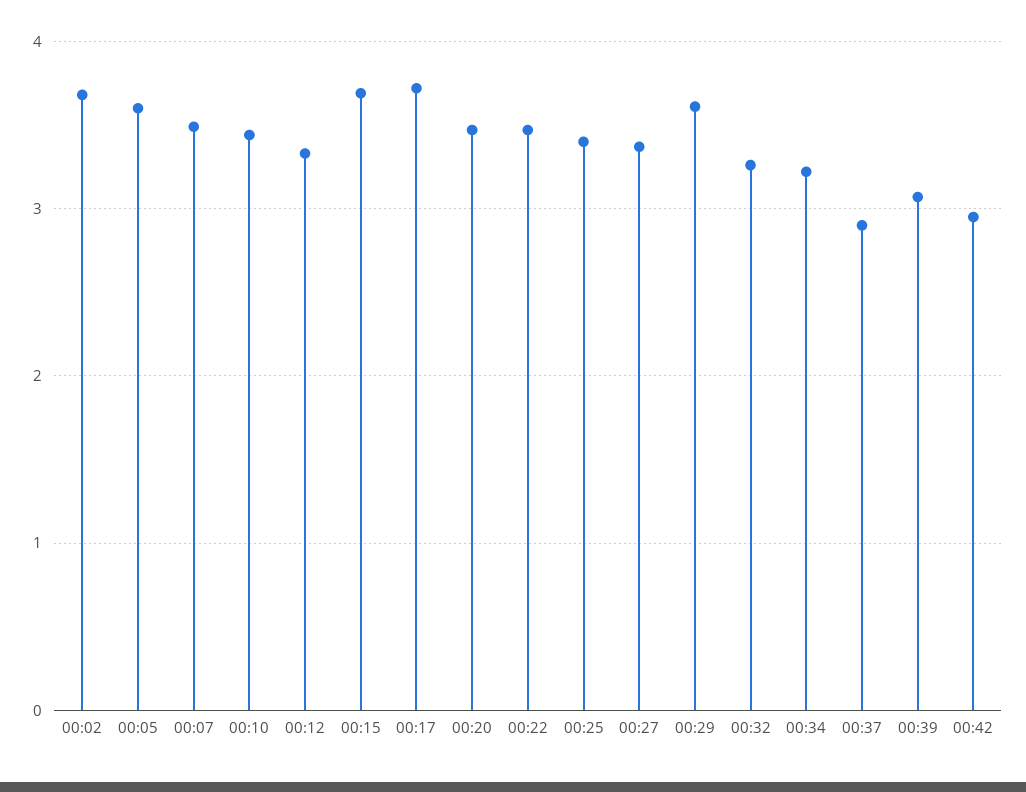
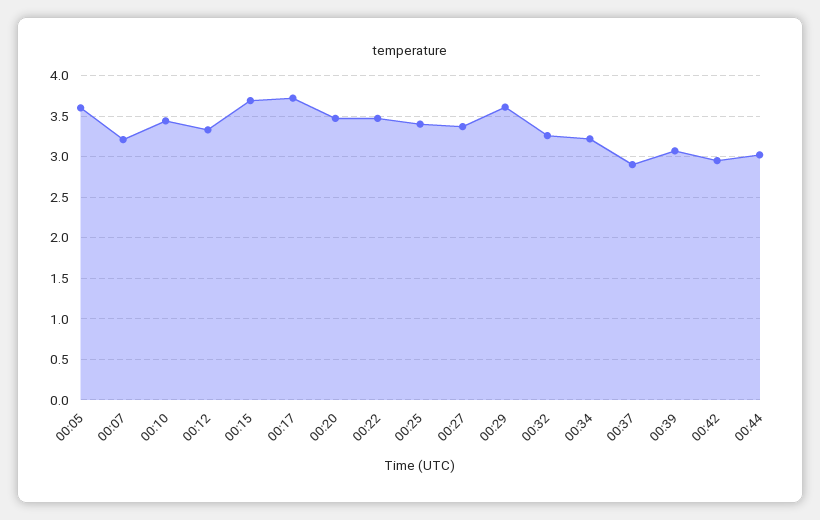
00:02: 3.7 -> none
00:07: 3.5 -> 3.2
00:44: none -> 3

